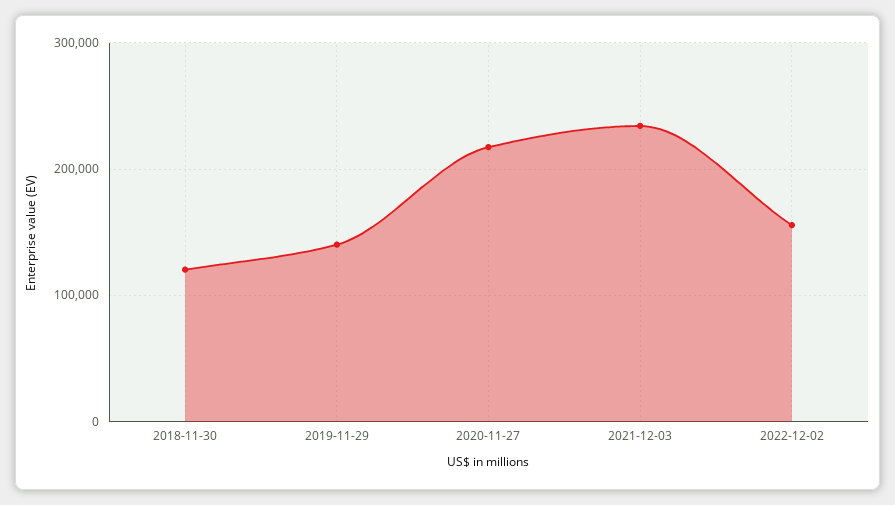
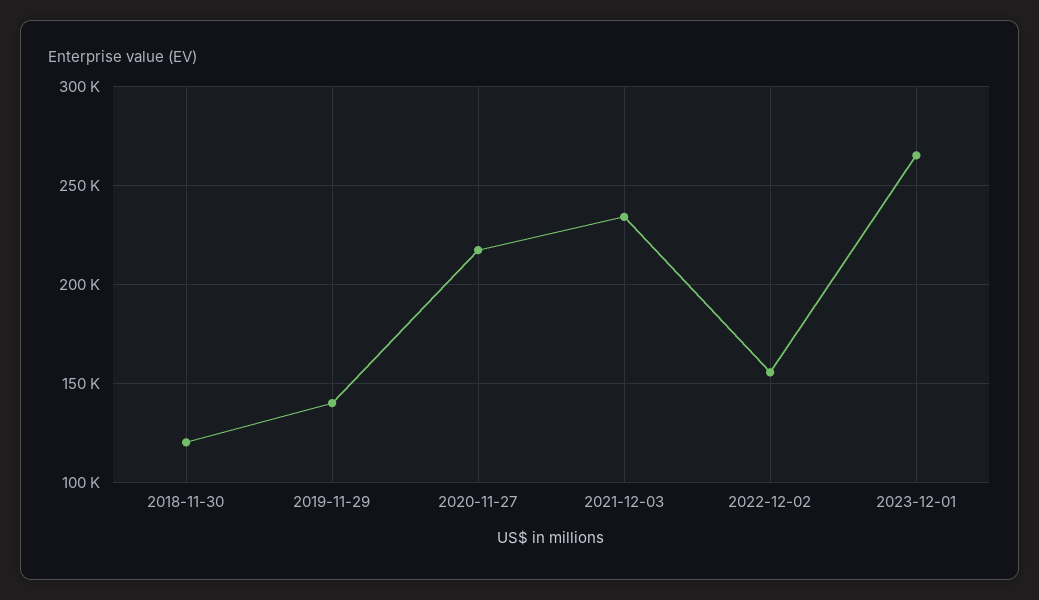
2023-12-01: none -> 265000

